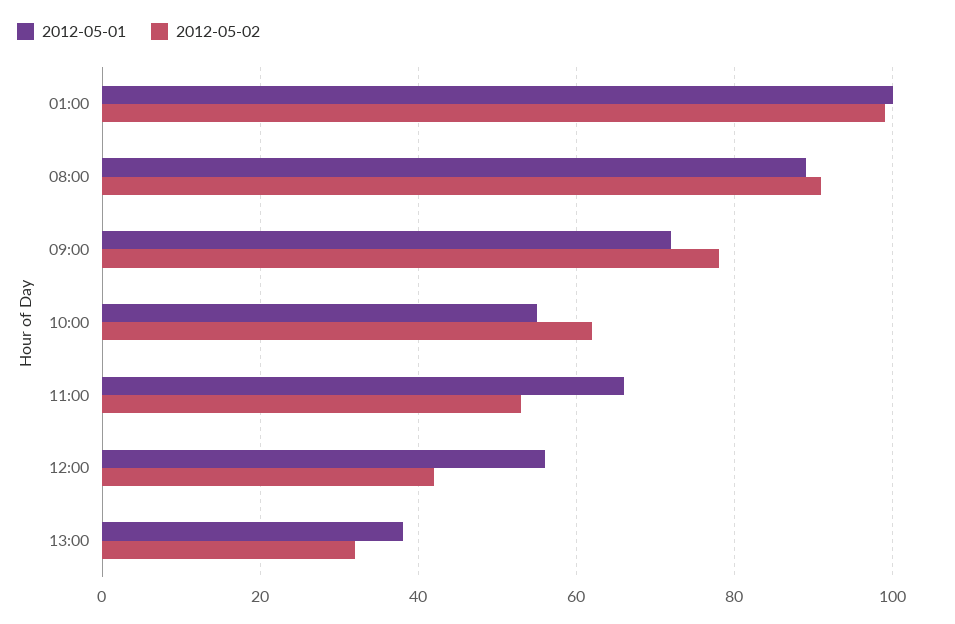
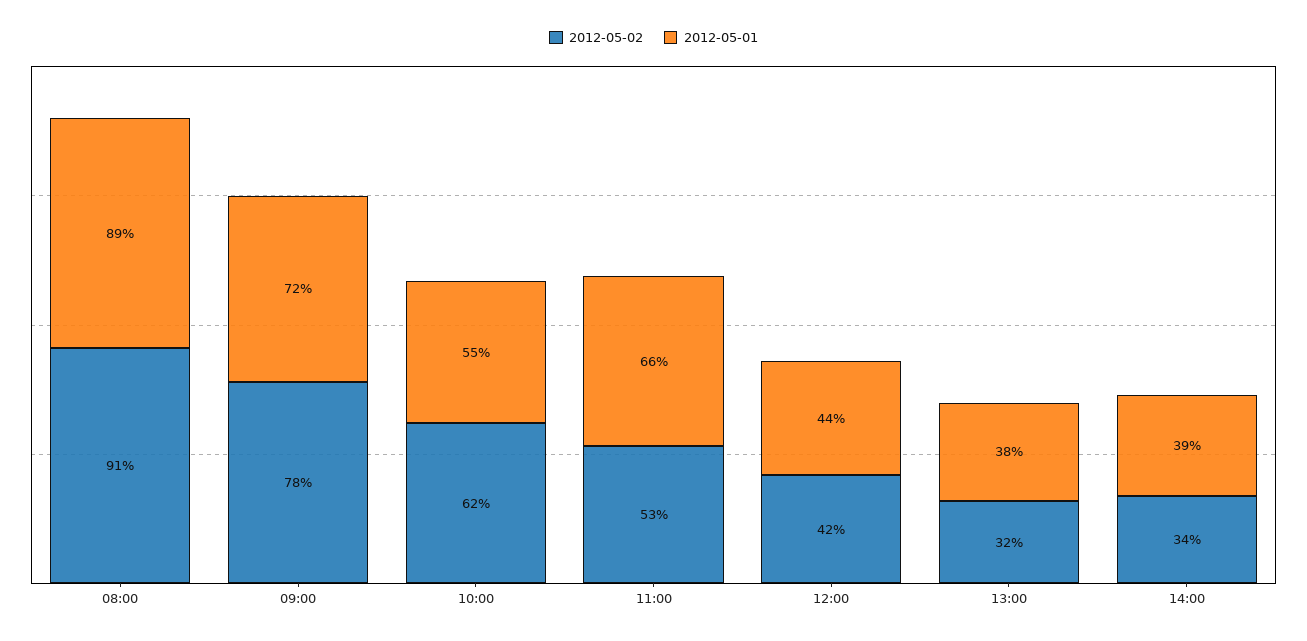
2012-05-01, 01:00: 100 -> none
2012-05-02, 01:00: 100 -> none
2012-05-01, 12:00: 55 -> 44
2012-05-02, 14:00: none -> 34
2012-05-01, 14:00: none -> 39

